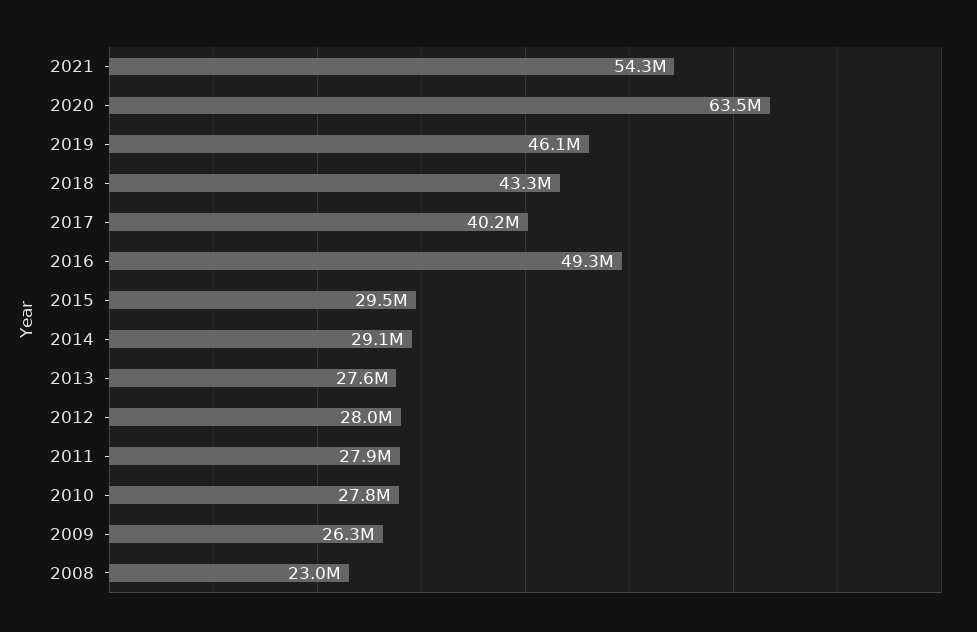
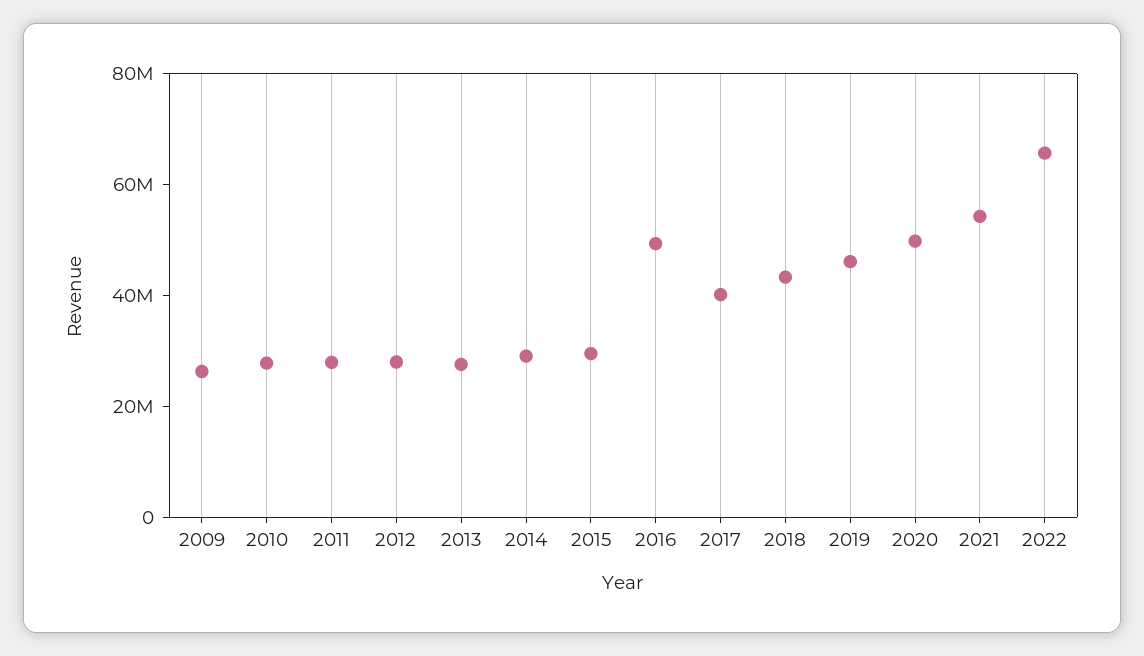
2020: 63500000 -> 50000000
2008: 23000000 -> none
2022: none -> 65000000

